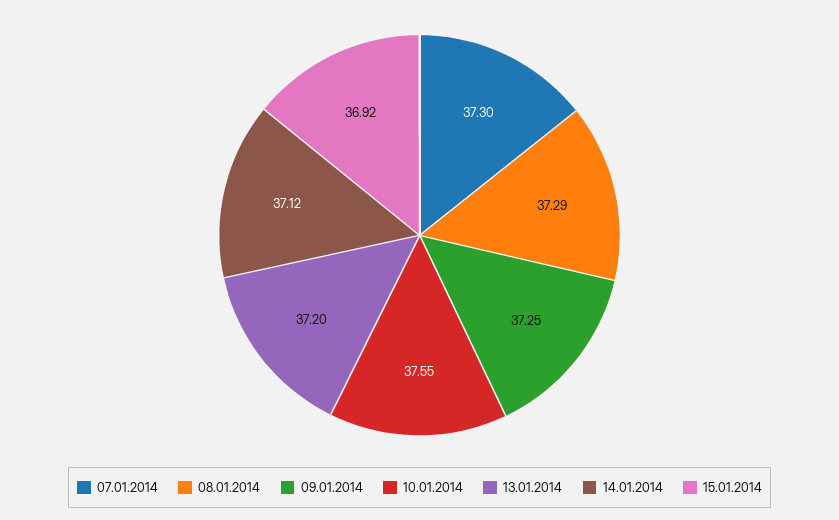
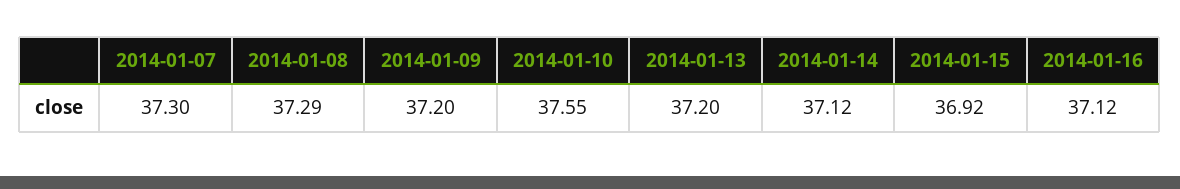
09.01.2014: 37.25 -> 37.2
2014-01-16: none -> 37.12

